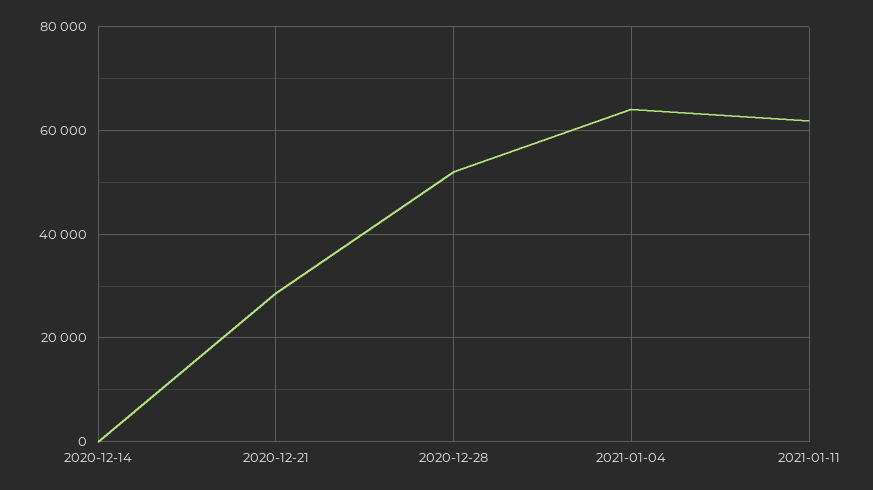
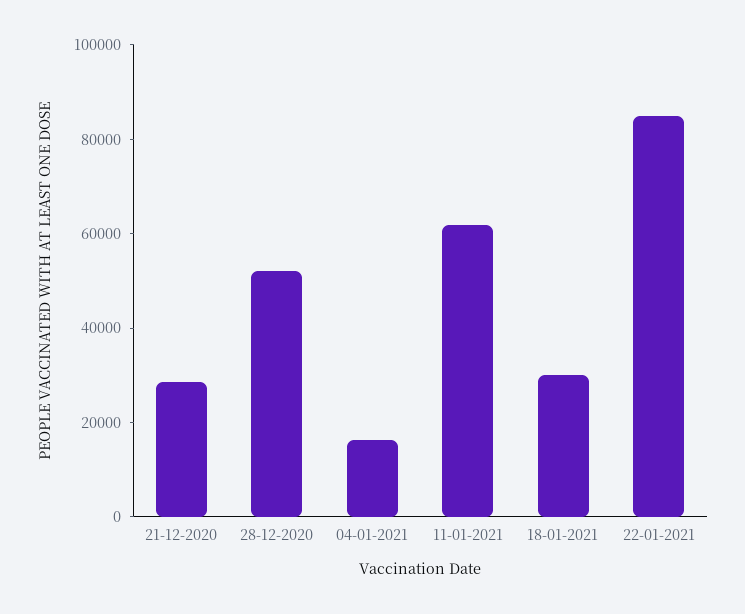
2020-12-14: 0 -> none
2021-01-04: 64000 -> 15000
18-01-2021: none -> 30000
22-01-2021: none -> 85000

